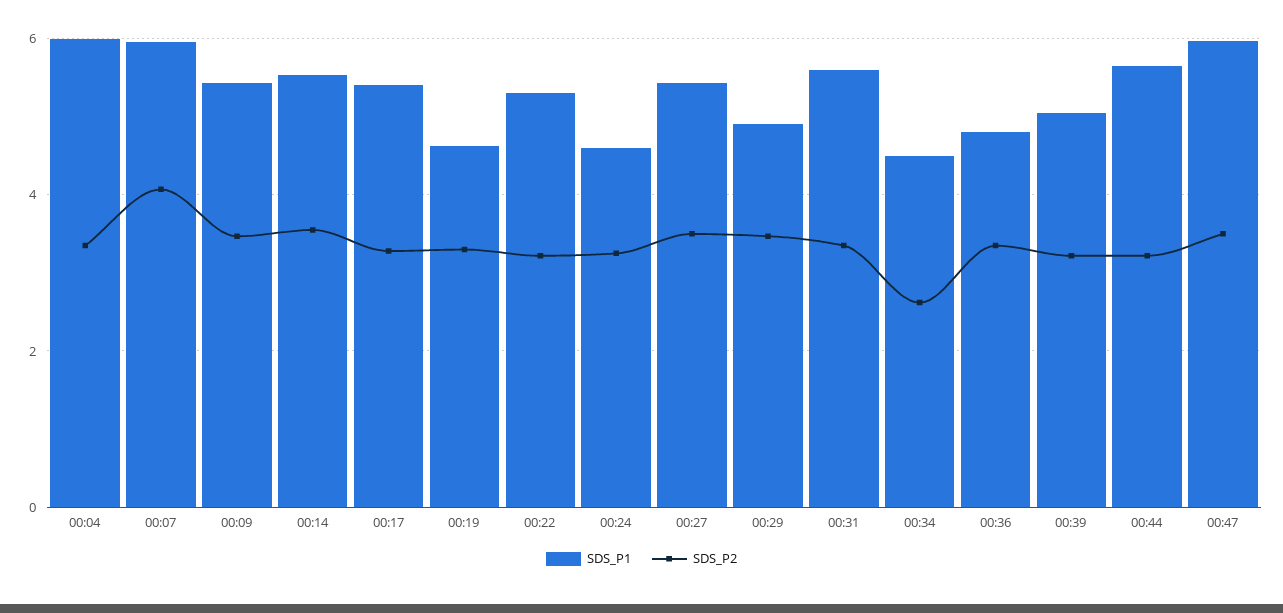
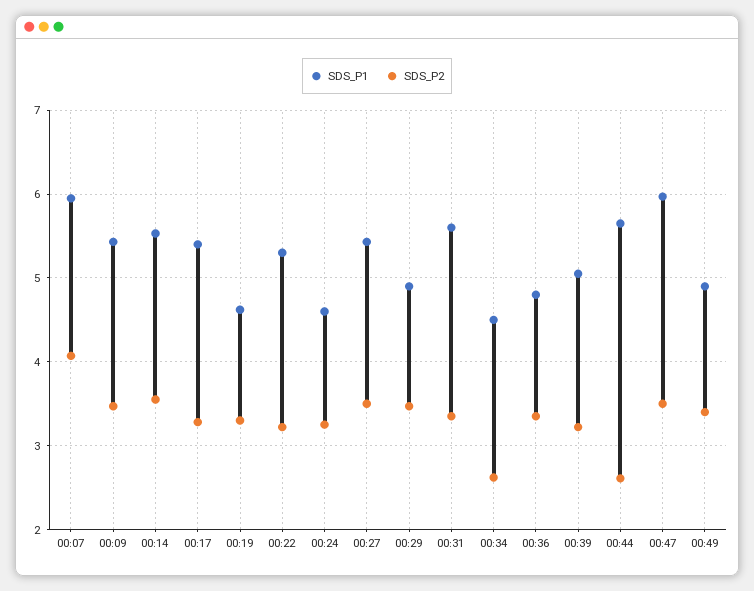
SDS_P1, 00:04: 6 -> none
SDS_P2, 00:04: 3.4 -> none
SDS_P2, 00:44: 3.2 -> 2.6
SDS_P1, 00:49: none -> 4.9
SDS_P2, 00:49: none -> 3.4

